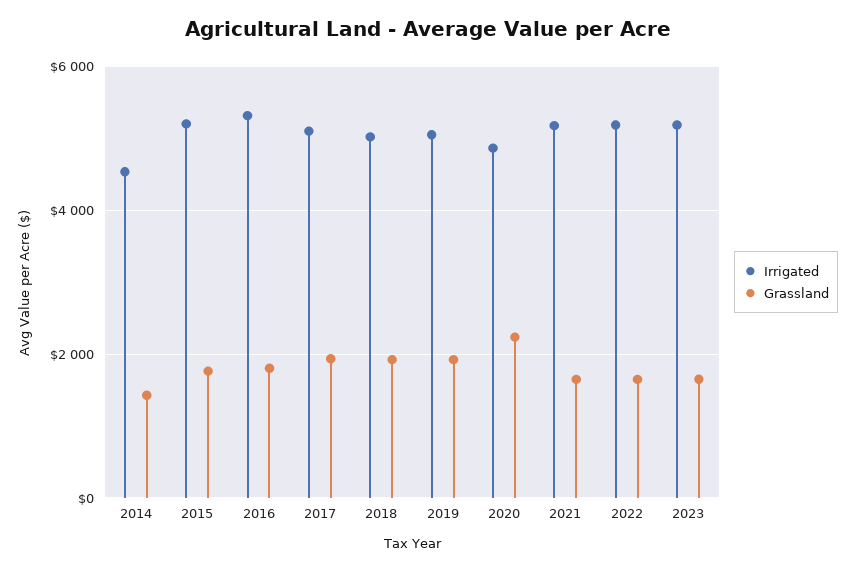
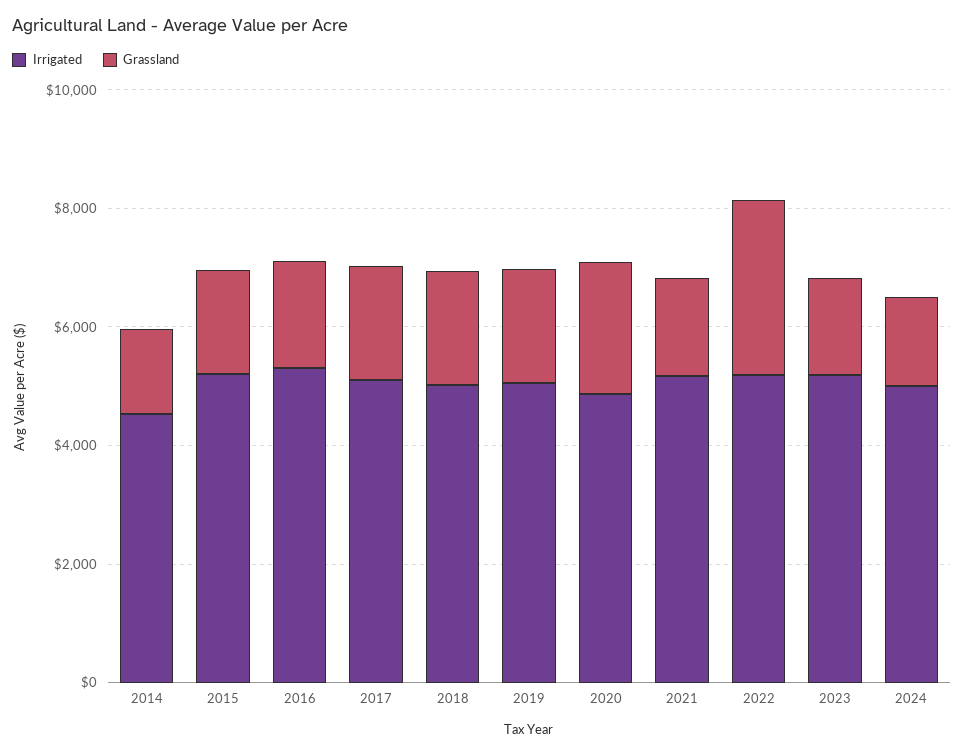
Grassland, 2022: 1600 -> 3000
Irrigated, 2024: none -> 5000
Grassland, 2024: none -> 1500

